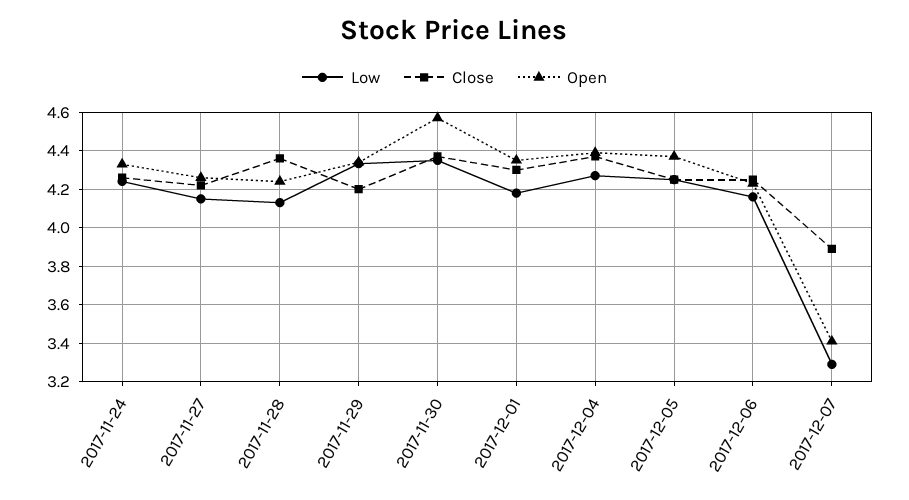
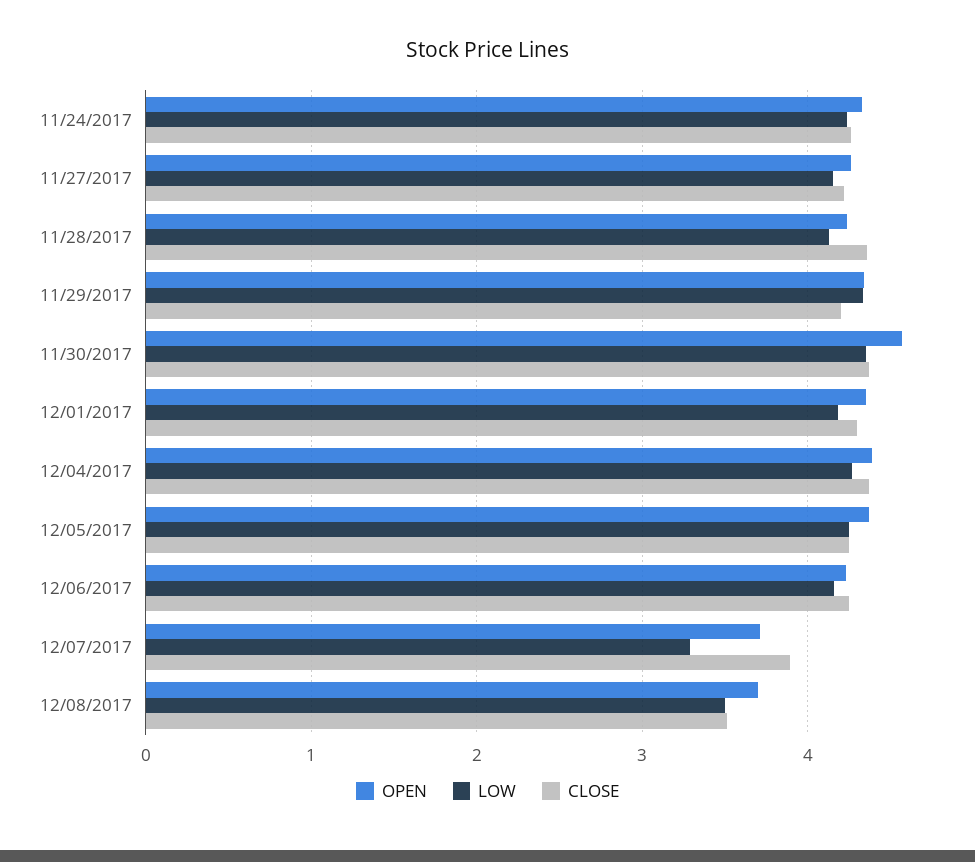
Open, 2017-12-07: 3.4 -> 3.7
Open, 12/08/2017: none -> 3.7
Low, 12/08/2017: none -> 3.5
Close, 12/08/2017: none -> 3.5

